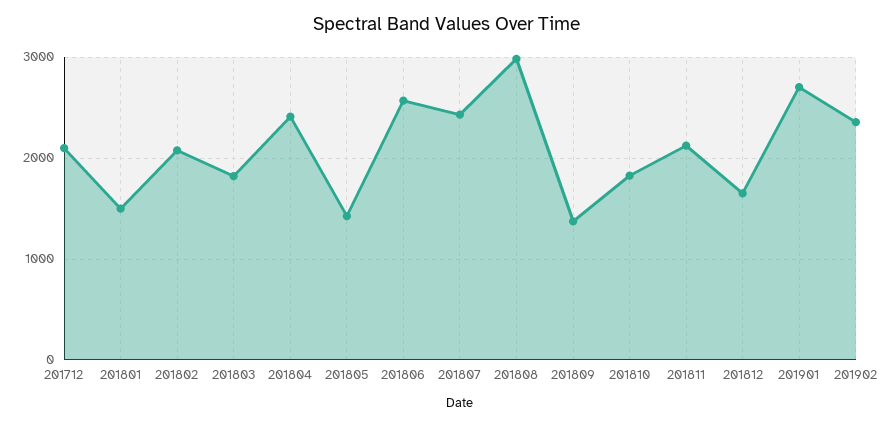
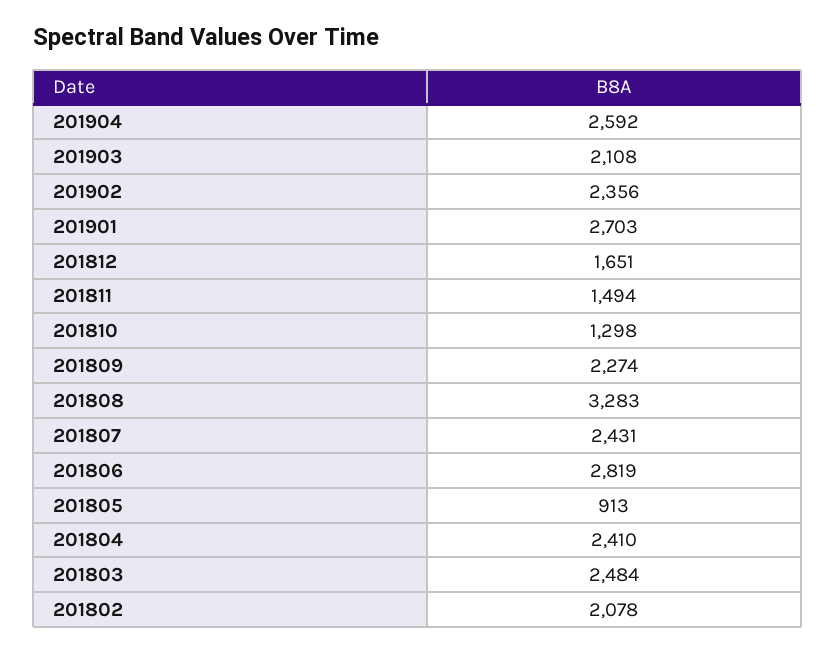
201712: 2100 -> none
201801: 1500 -> none
201803: 1800 -> 2484
201805: 1400 -> 913
201806: 2600 -> 2819
201808: 3000 -> 3283
201809: 1400 -> 2274
201810: 1800 -> 1298
201811: 2100 -> 1494
201904: none -> 2592
201903: none -> 2108

